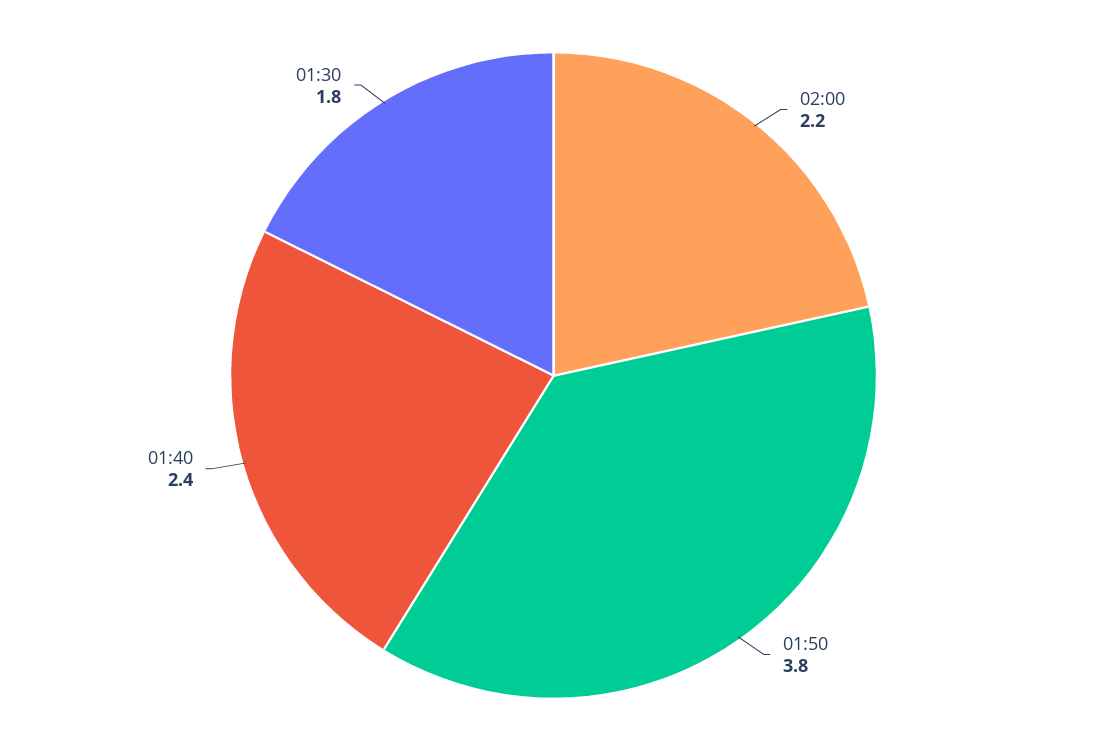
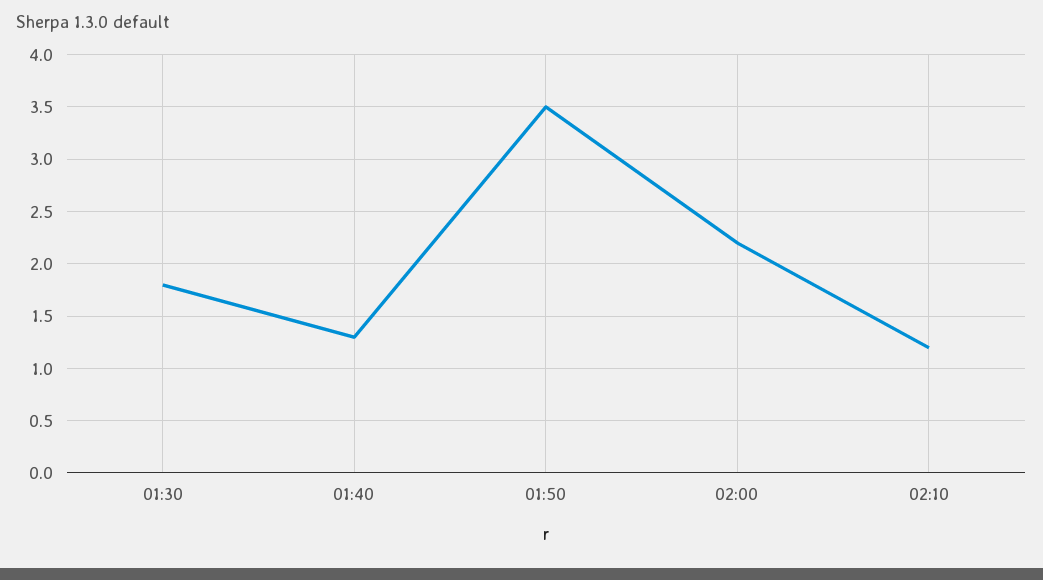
01:50: 3.8 -> 3.5
01:40: 2.4 -> 1.3
02:10: none -> 1.2

